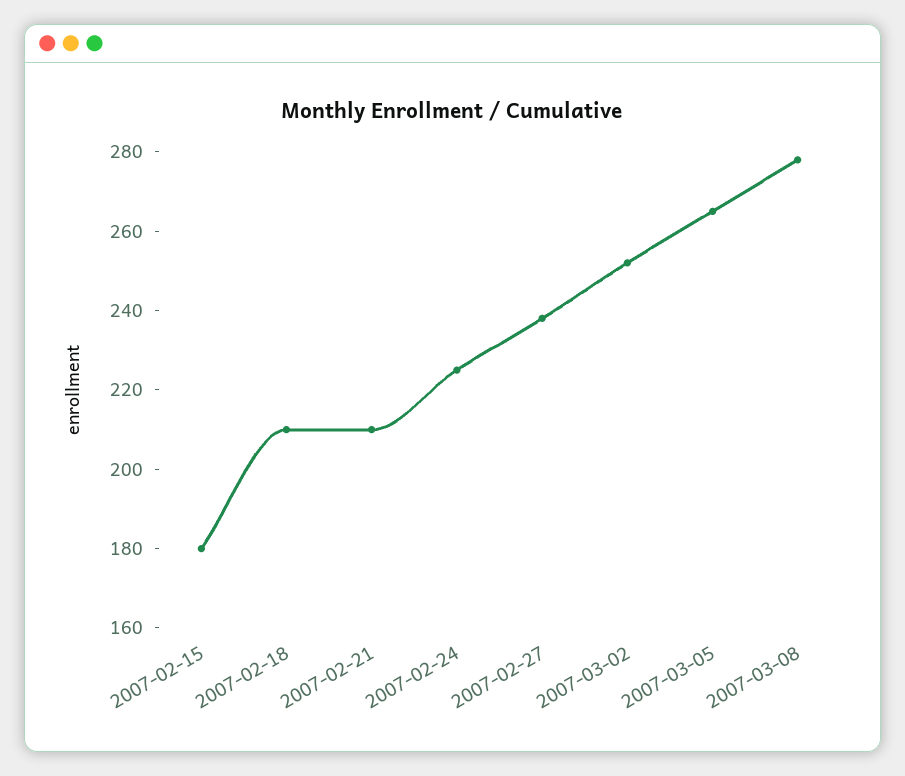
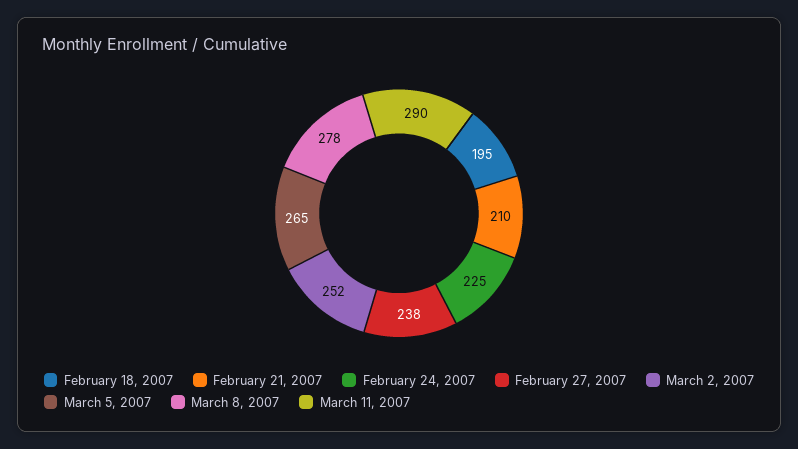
2007-02-15: 180 -> none
2007-02-18: 210 -> 195
March 11, 2007: none -> 290

